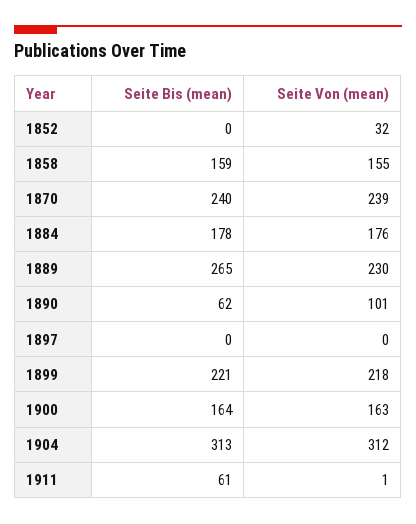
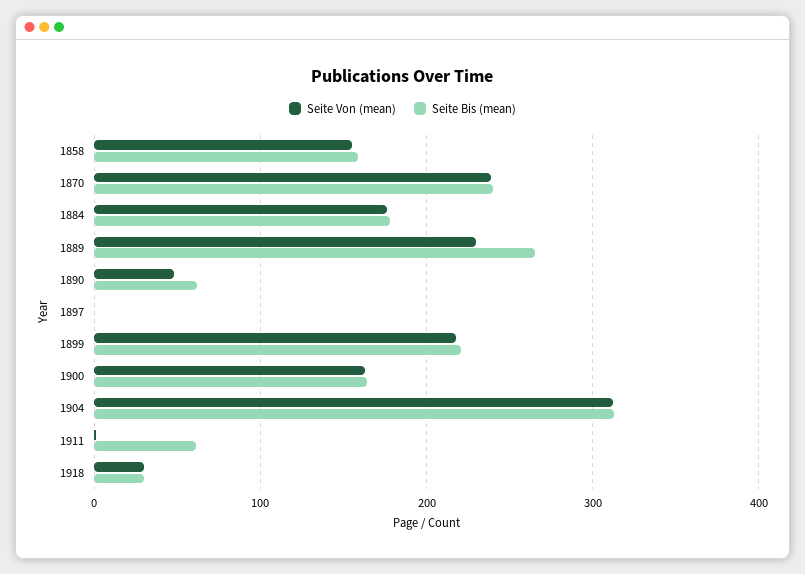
Seite Bis (mean), 1852: 0 -> none
Seite Von (mean), 1852: 32 -> none
Seite Von (mean), 1890: 101 -> 50
Seite Von (mean), 1918: none -> 30
Seite Bis (mean), 1918: none -> 30

